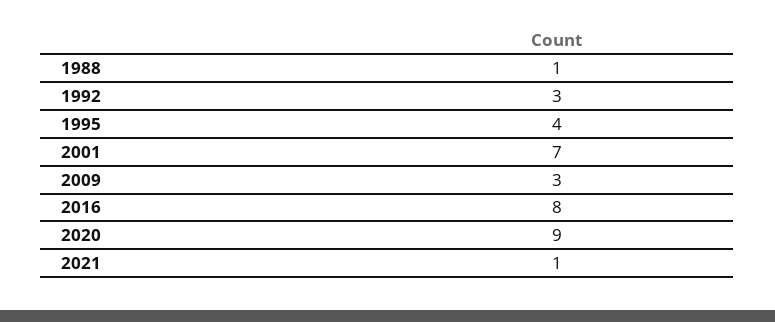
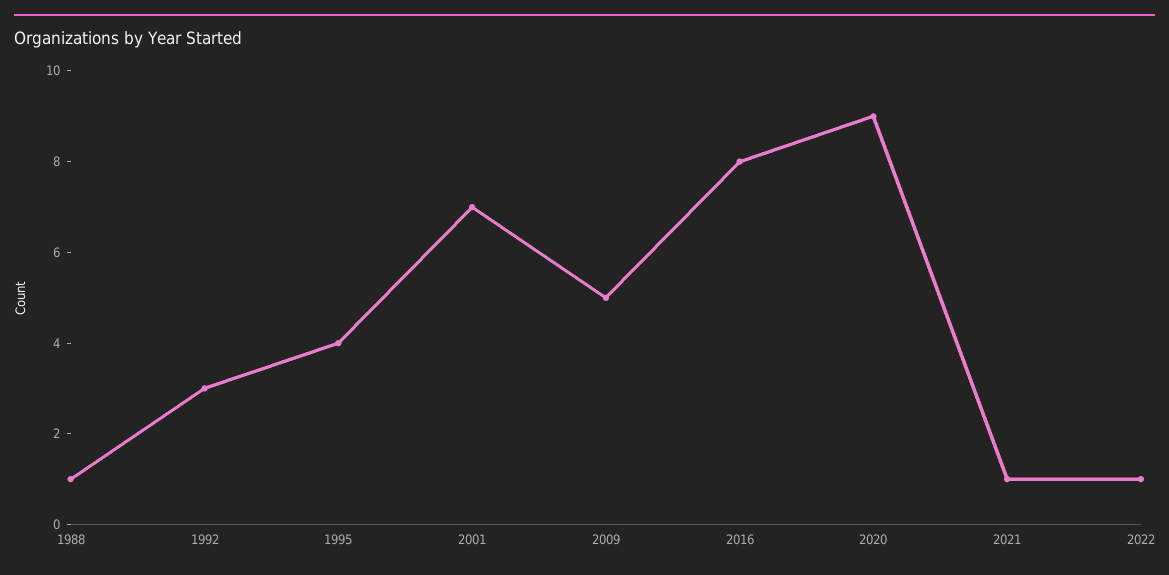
2009: 3 -> 5
2022: none -> 1

